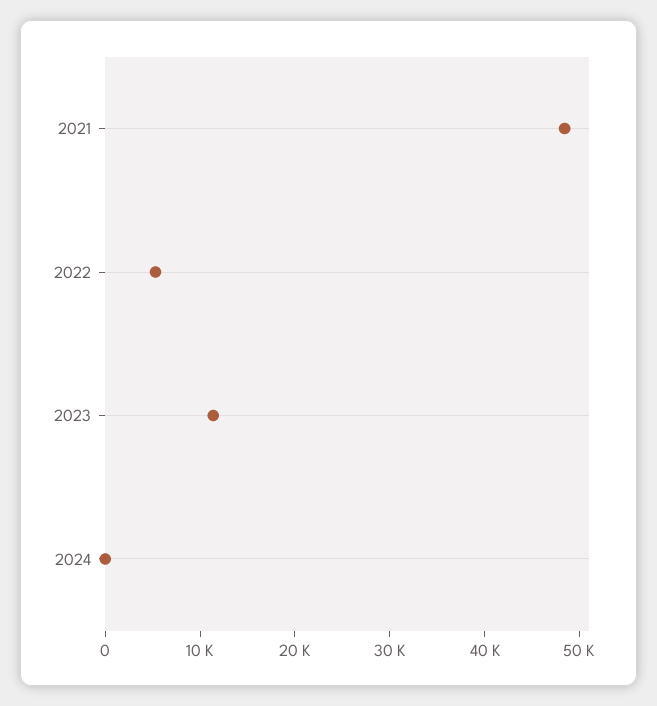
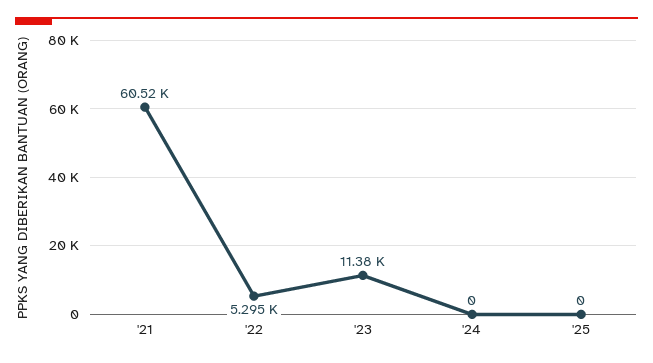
2021: 48000 -> 60520
'25: none -> 0

